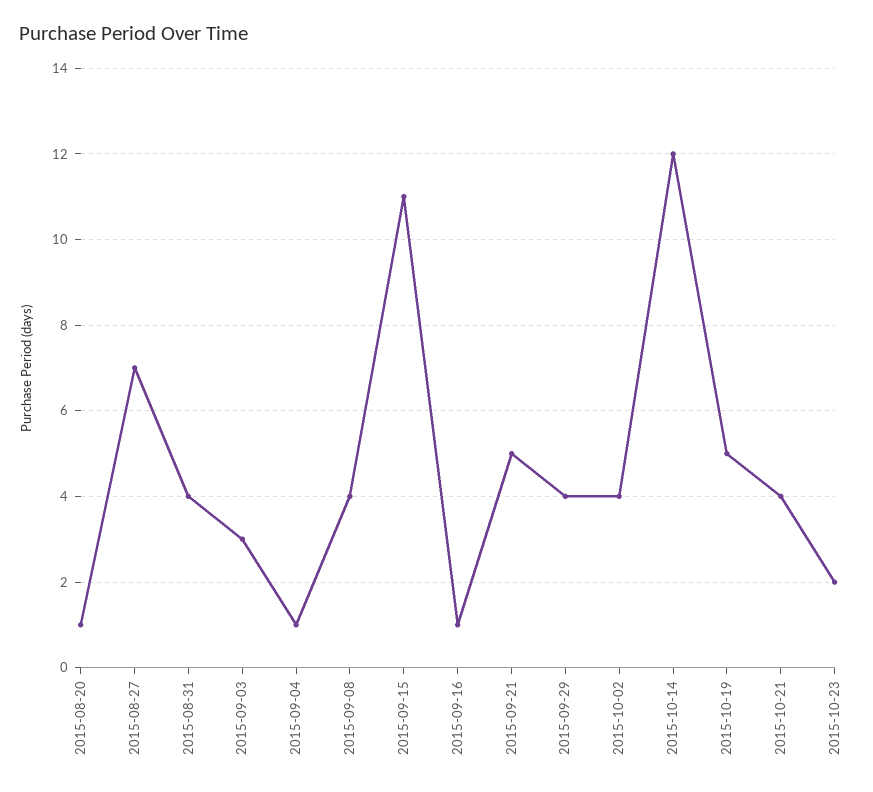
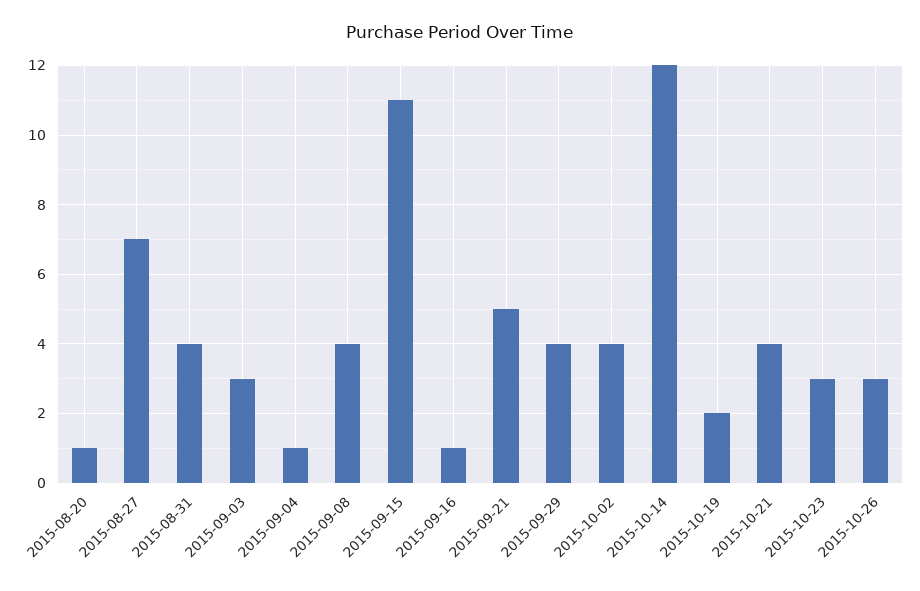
2015-10-19: 5 -> 2
2015-10-23: 2 -> 3
2015-10-26: none -> 3

